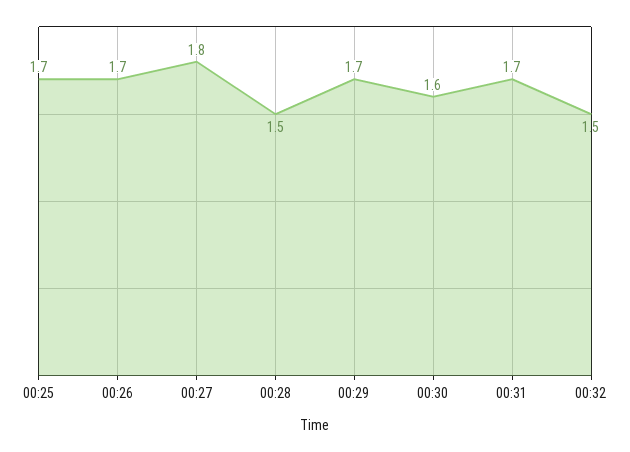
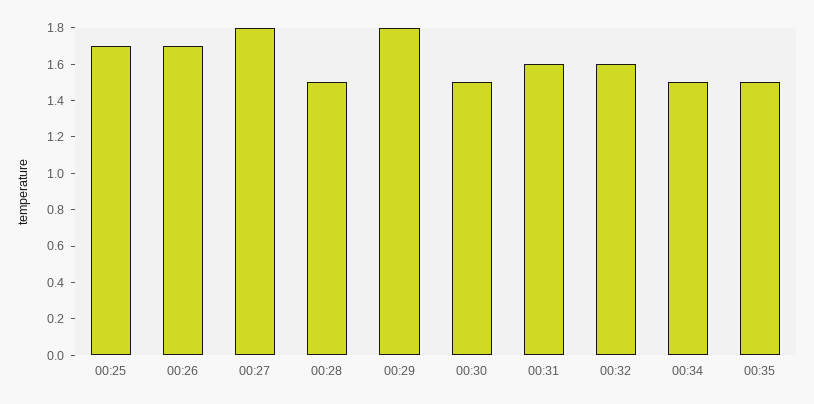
00:29: 1.7 -> 1.8
00:30: 1.6 -> 1.5
00:31: 1.7 -> 1.6
00:32: 1.5 -> 1.6
00:34: none -> 1.5
00:35: none -> 1.5

